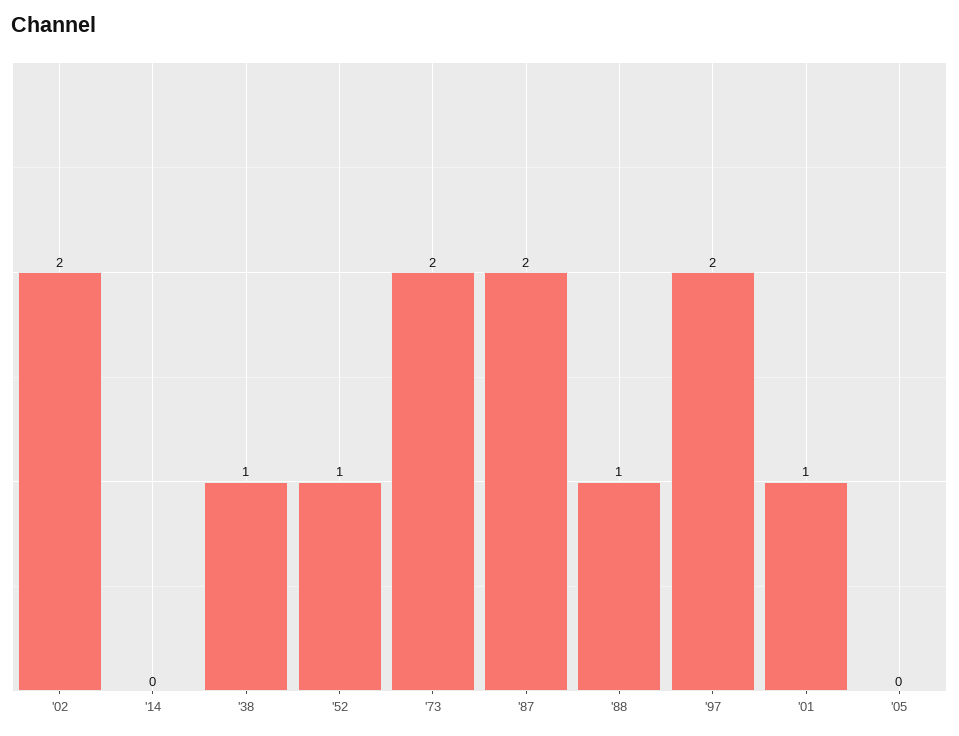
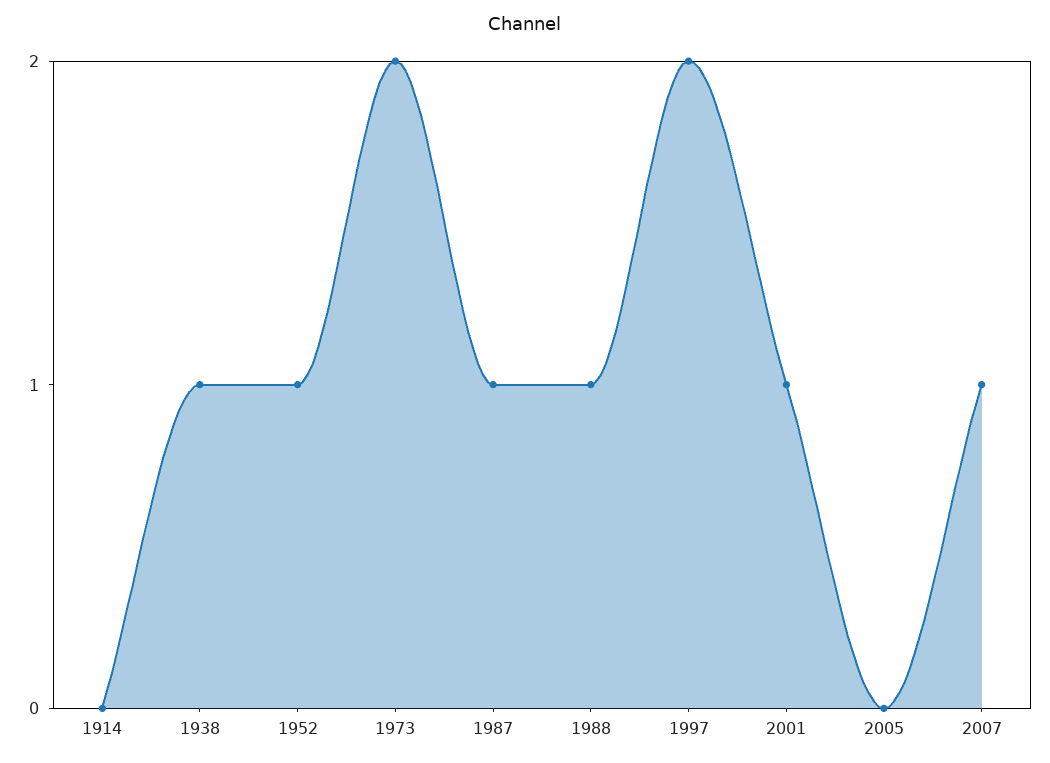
'02: 2 -> none
'87: 2 -> 1
2007: none -> 1

